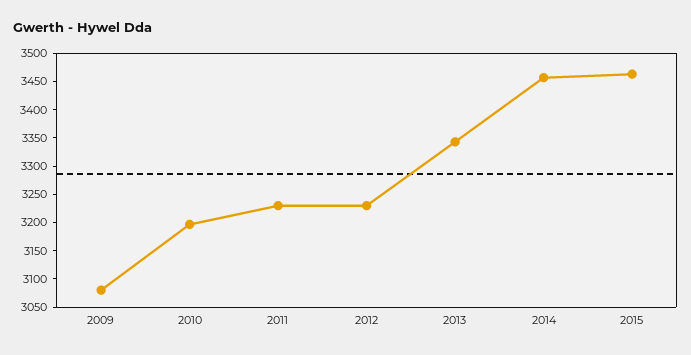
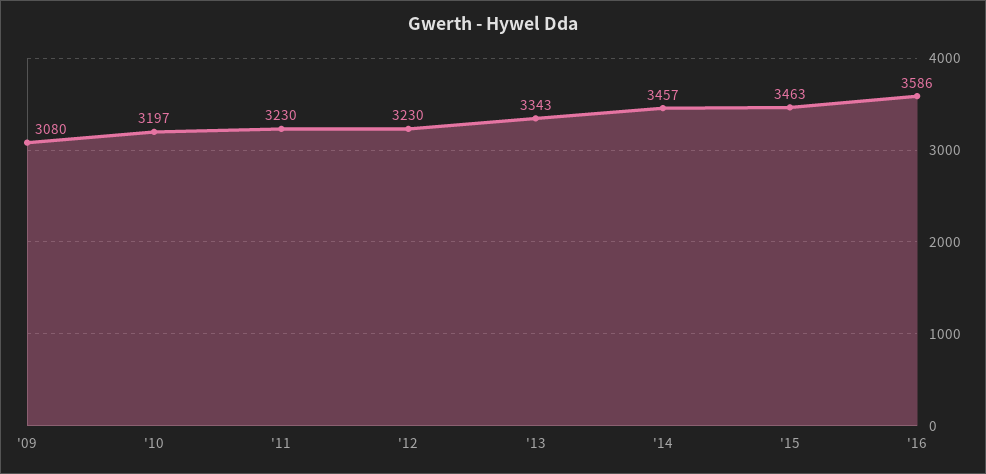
'16: none -> 3586

